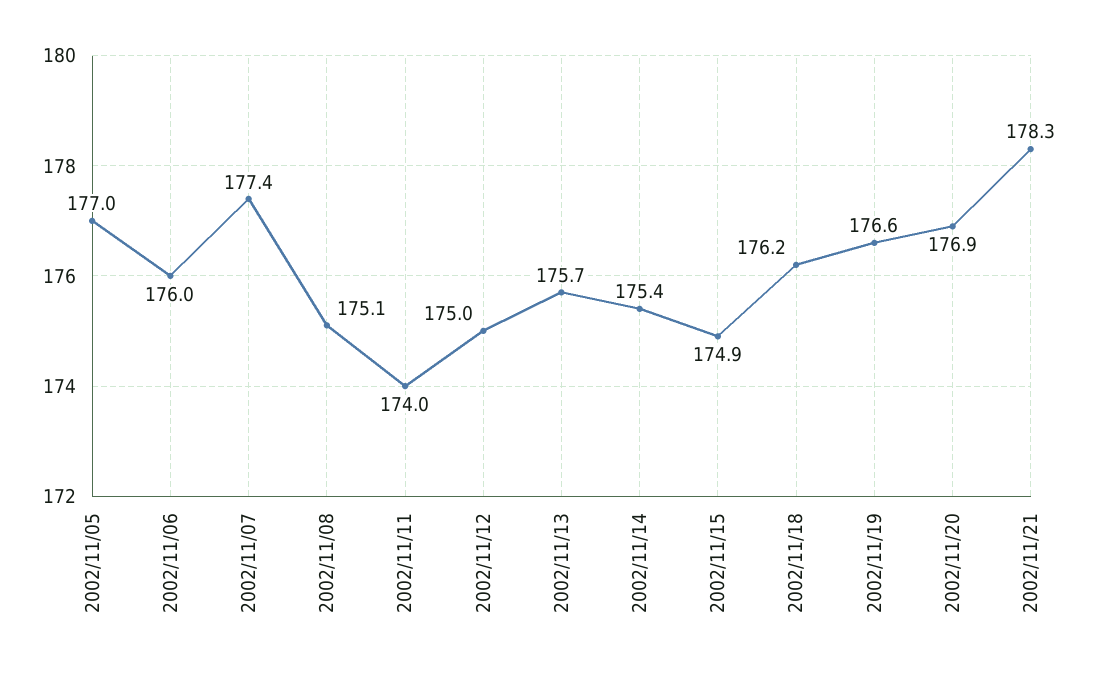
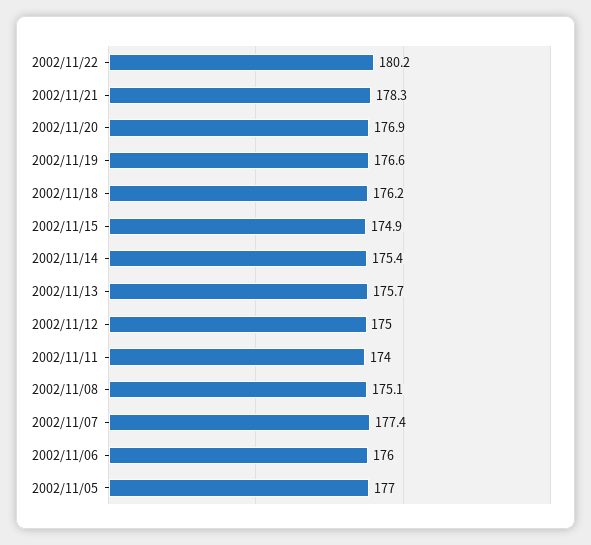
2002/11/22: none -> 180.2

